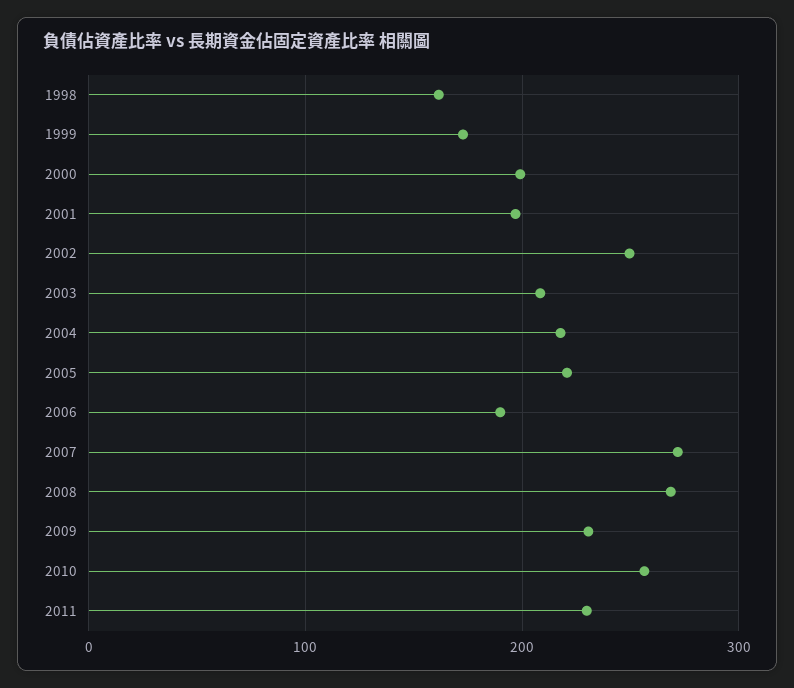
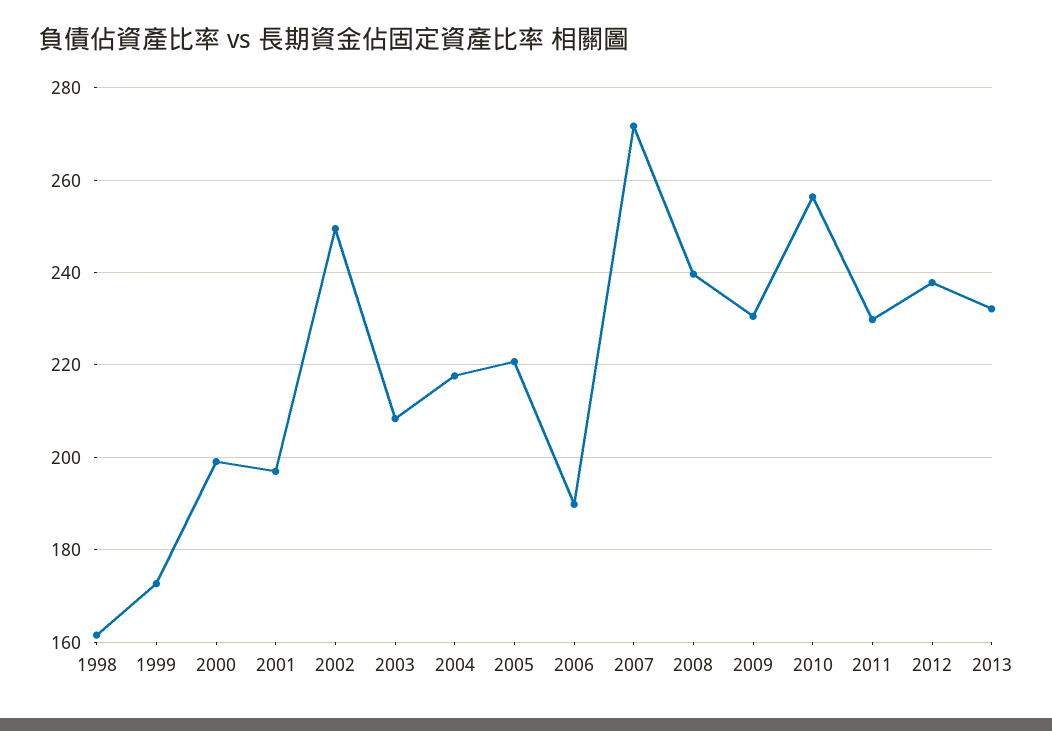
2008: 270 -> 240
2012: none -> 238
2013: none -> 232

